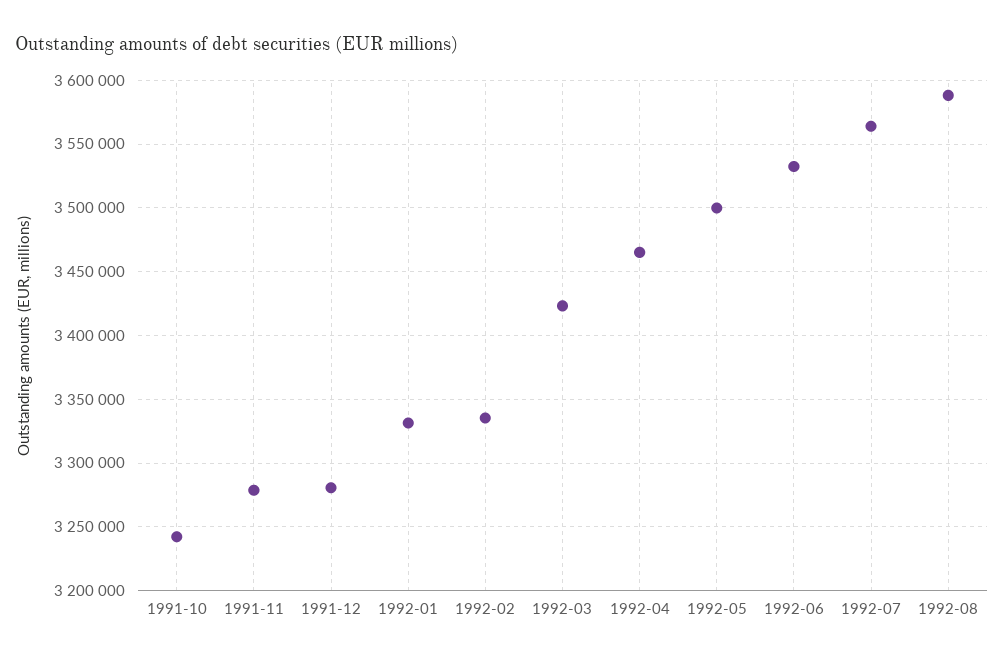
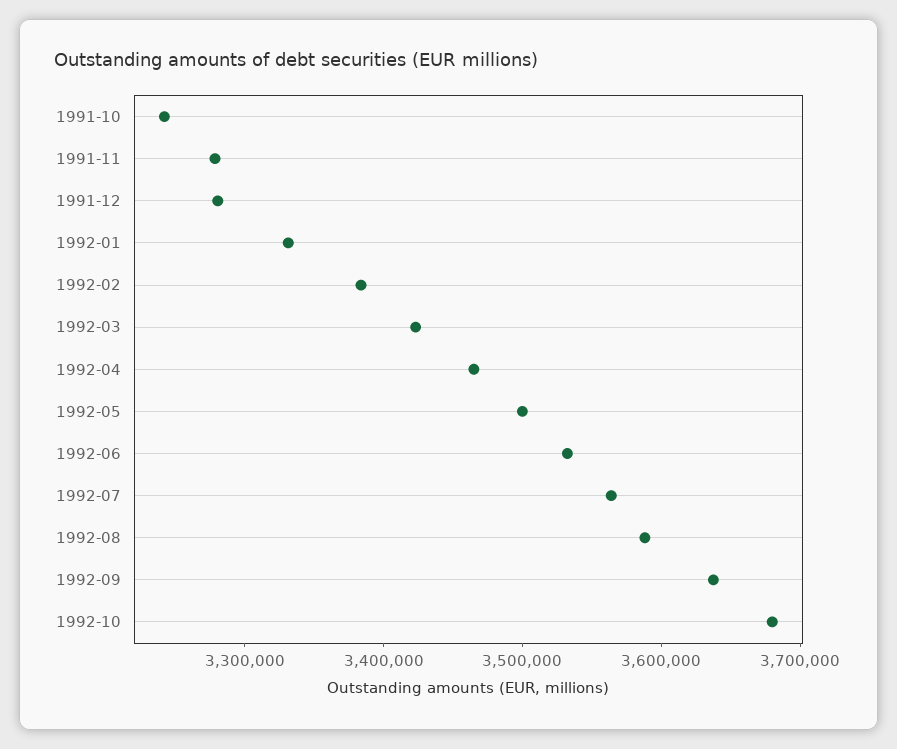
1992-02: 3335000 -> 3380000
1992-09: none -> 3640000
1992-10: none -> 3680000

